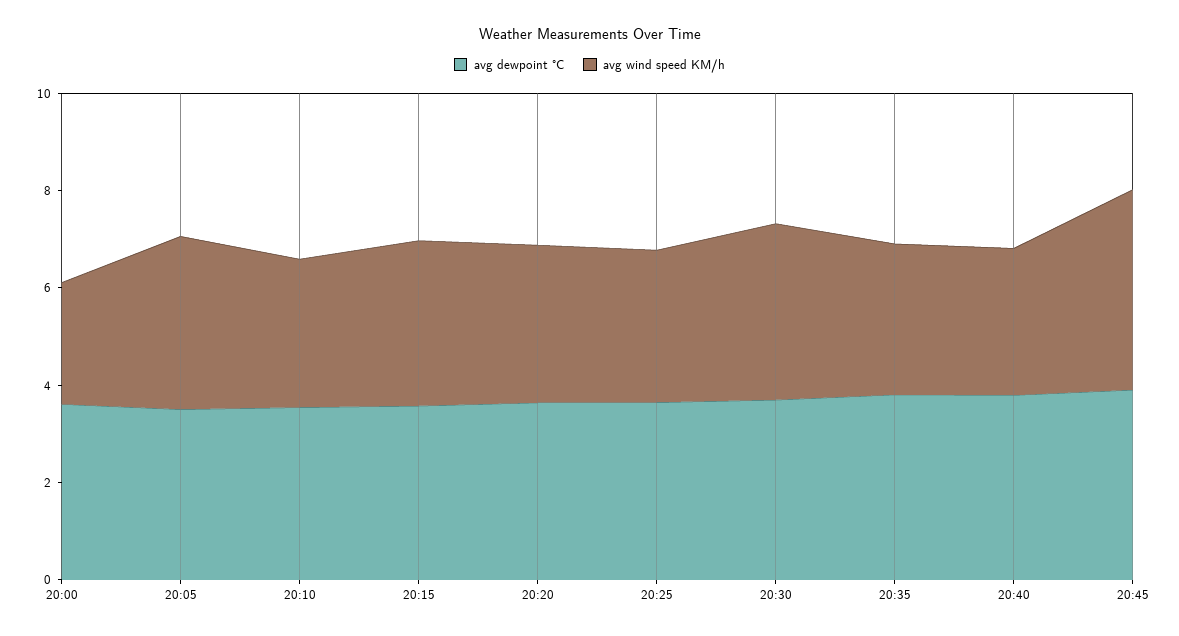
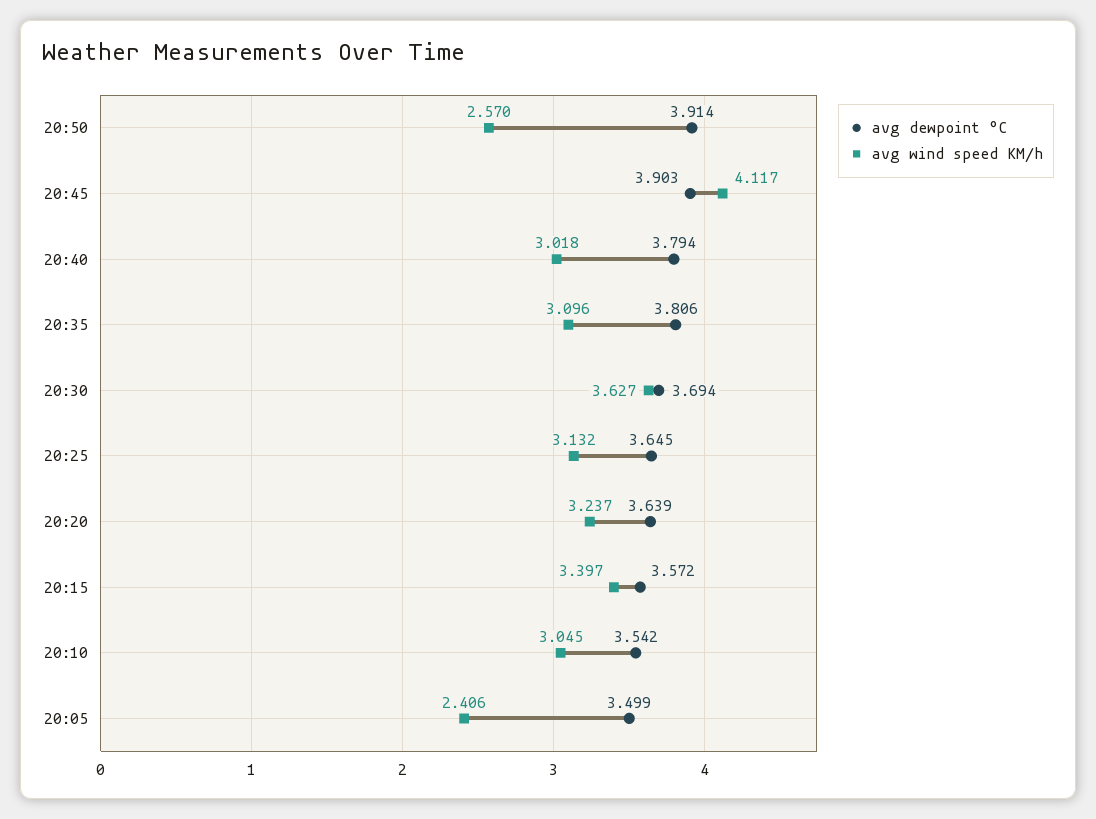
avg dewpoint °C, 20:00: 3.5 -> none
avg wind speed KM/h, 20:00: 2.5 -> none
avg wind speed KM/h, 20:05: 3.5 -> 2.406
avg dewpoint °C, 20:50: none -> 3.914
avg wind speed KM/h, 20:50: none -> 2.57

